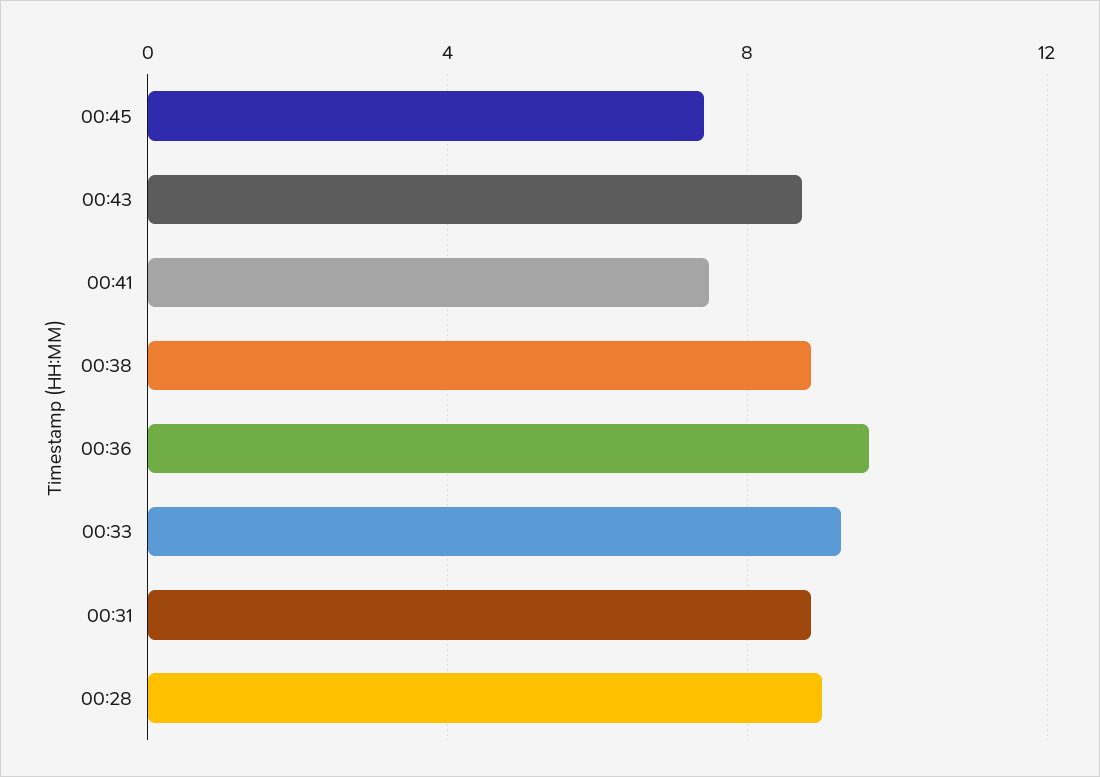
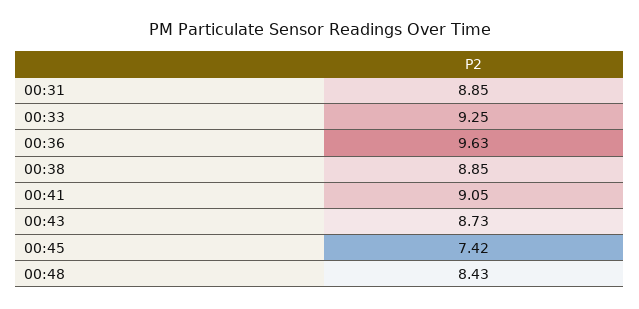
00:41: 7.5 -> 9.05
00:28: 9 -> none
00:48: none -> 8.43

